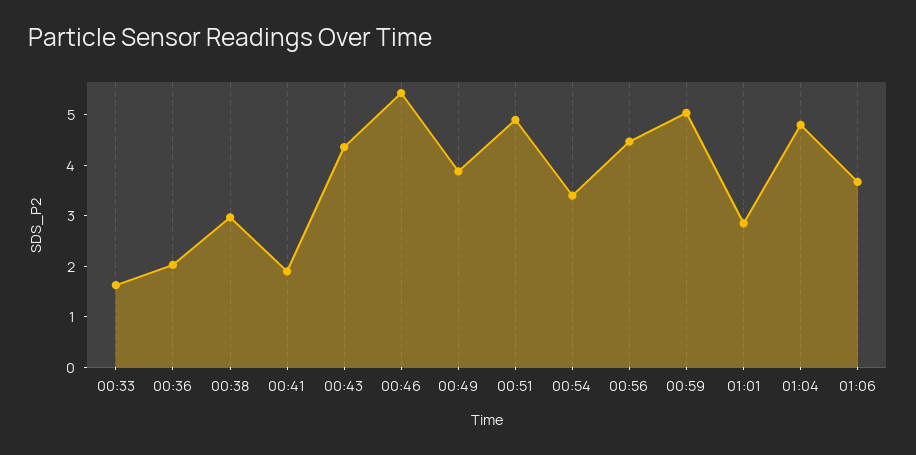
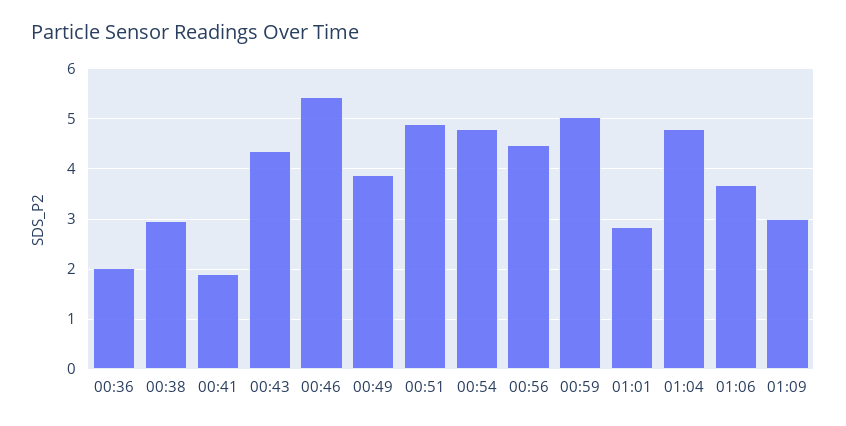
00:33: 1.6 -> none
00:54: 3.4 -> 4.8
01:09: none -> 3

